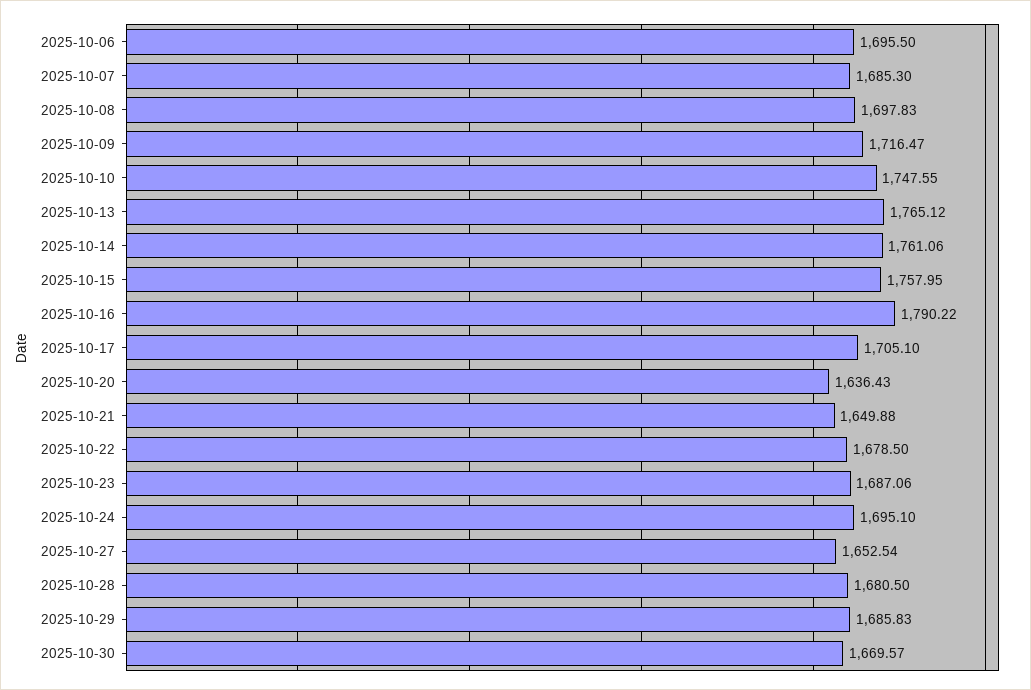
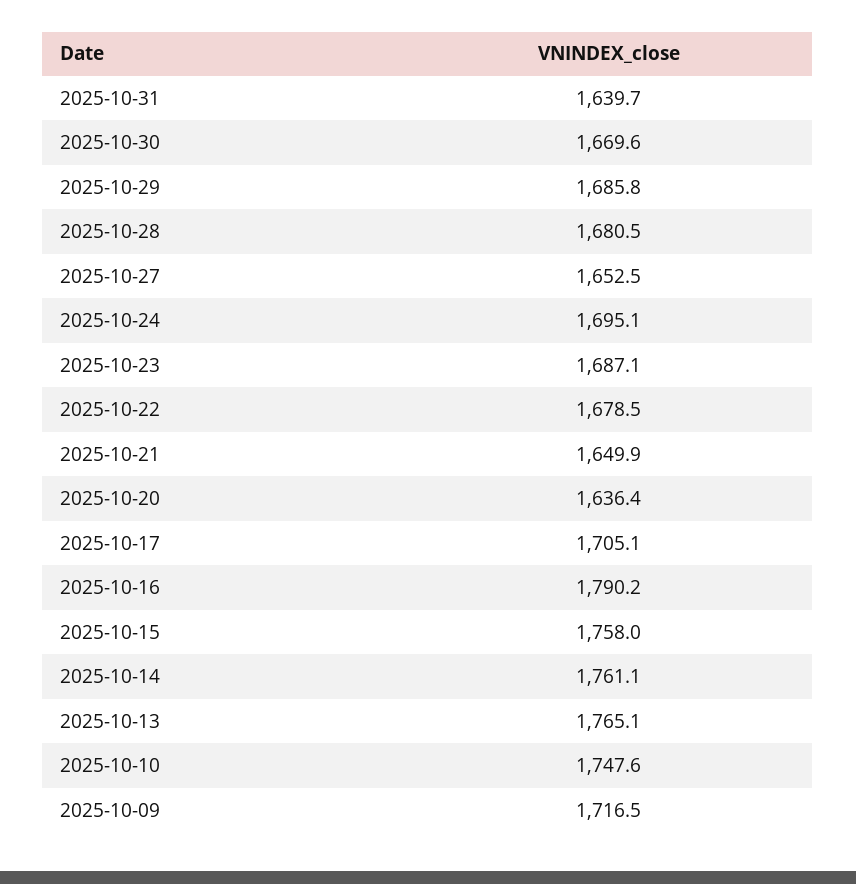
2025-10-06: 1695.5 -> none
2025-10-07: 1685.3 -> none
2025-10-08: 1697.83 -> none
2025-10-31: none -> 1639.7

